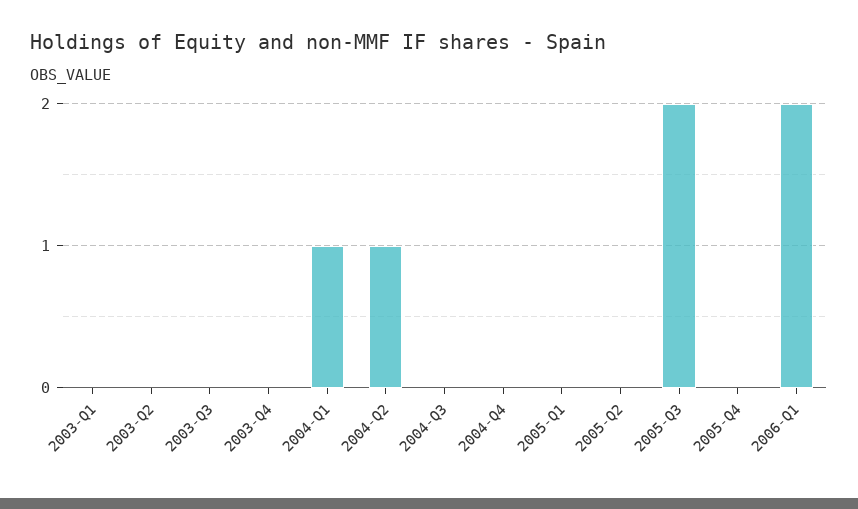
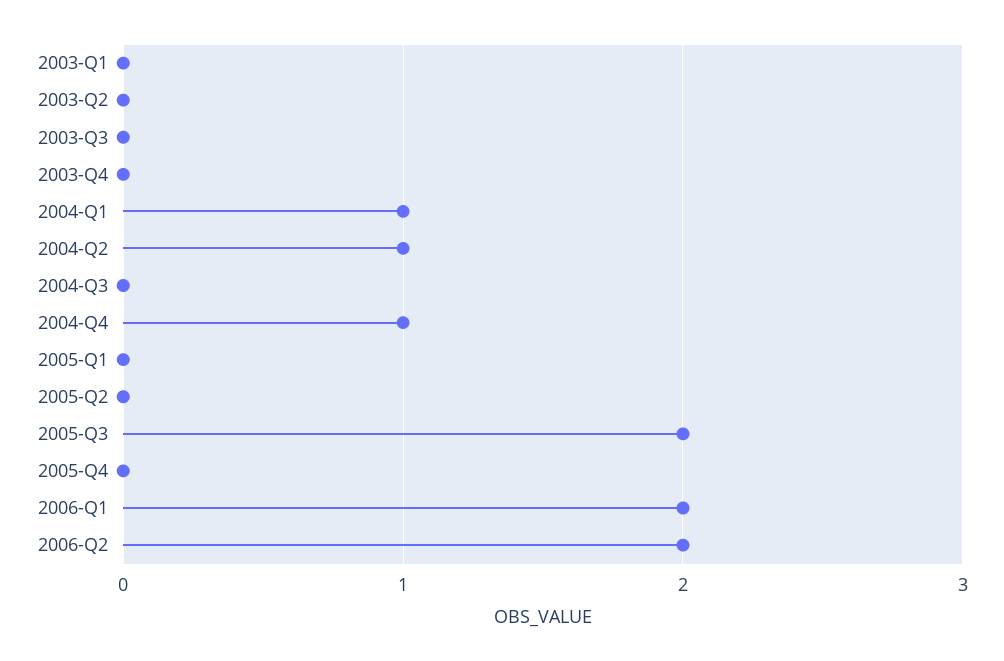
2004-Q4: 0 -> 1
2006-Q2: none -> 2

